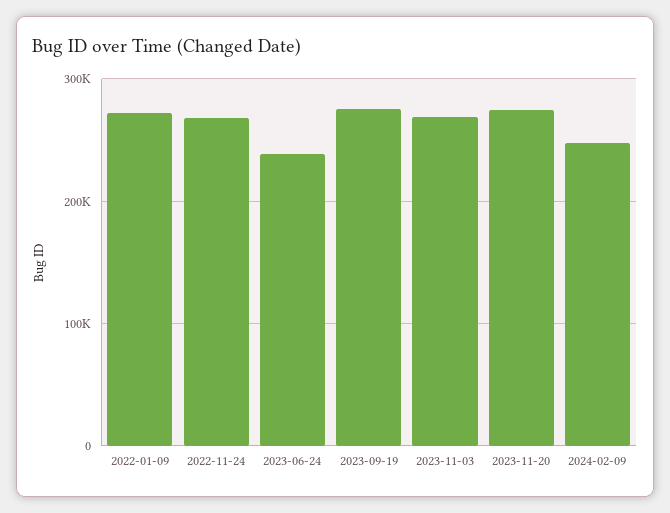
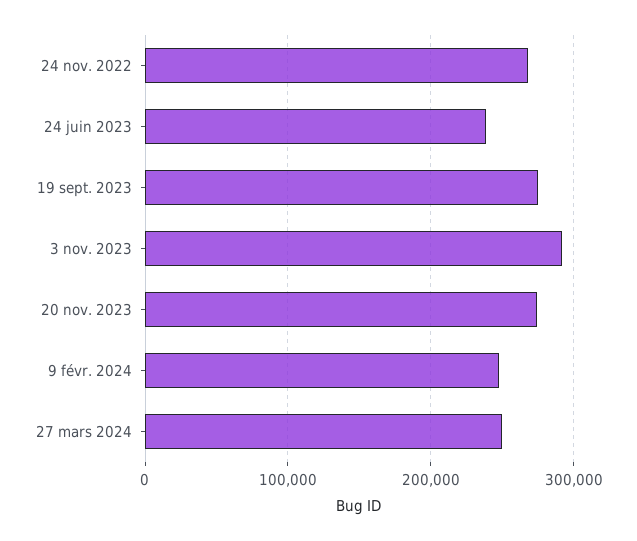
2022-01-09: 270000 -> none
2023-11-03: 270000 -> 290000
27 mars 2024: none -> 250000

